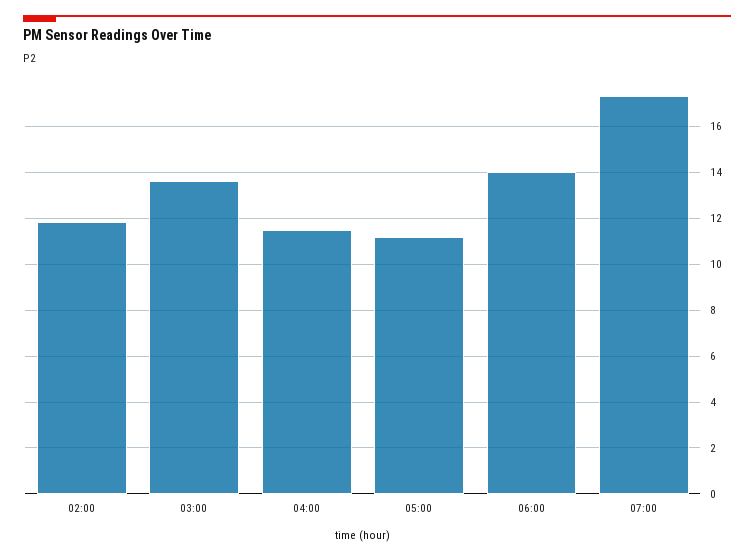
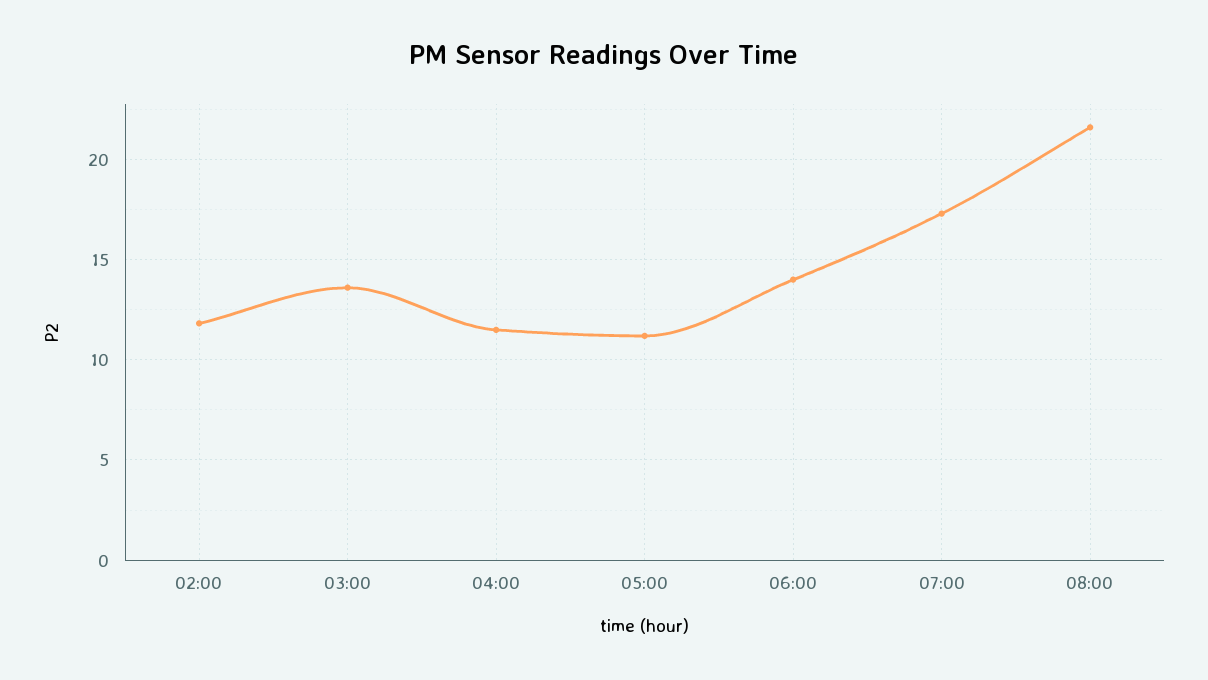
08:00: none -> 21.5

